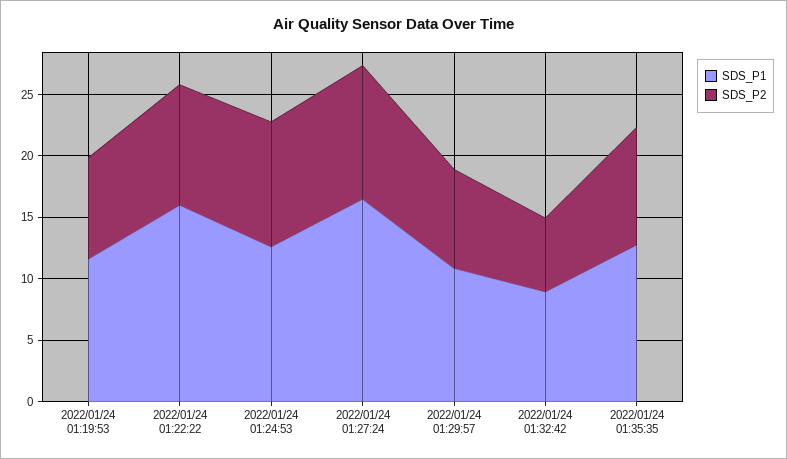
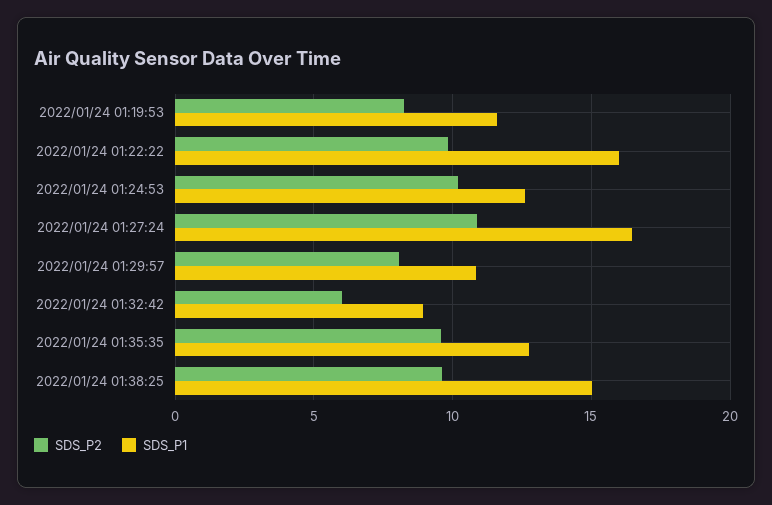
SDS_P2, 2022/01/24 01:38:25: none -> 9.5
SDS_P1, 2022/01/24 01:38:25: none -> 15

